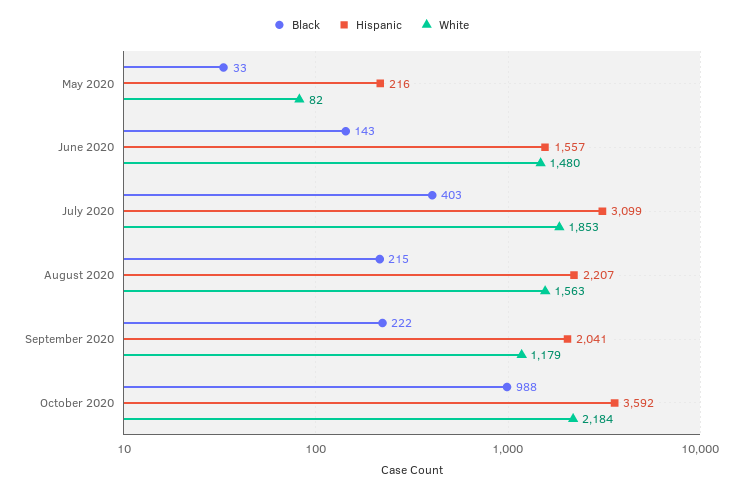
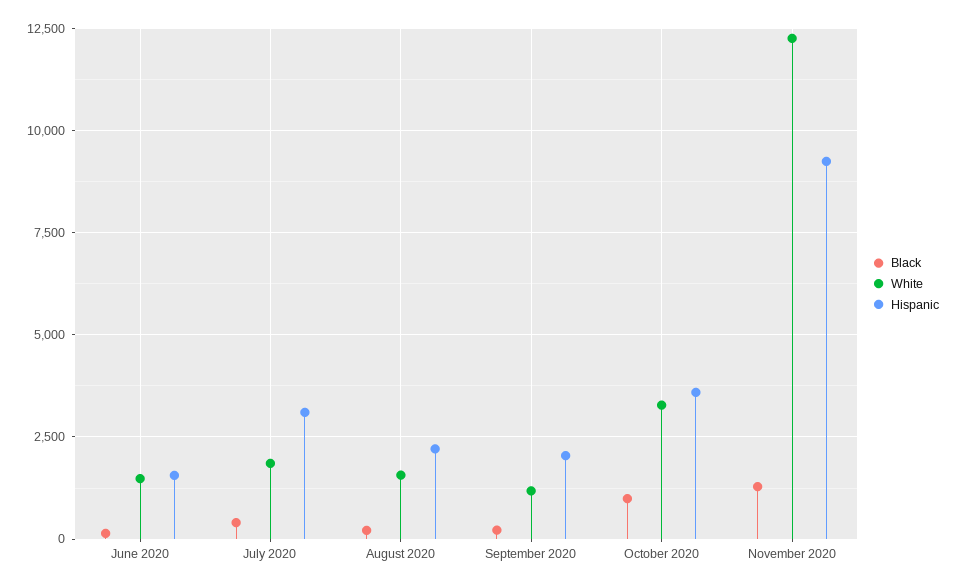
Black, May 2020: 33 -> none
Hispanic, May 2020: 216 -> none
White, May 2020: 82 -> none
White, October 2020: 2184 -> 3250
Black, November 2020: none -> 1250
White, November 2020: none -> 12250
Hispanic, November 2020: none -> 9250

